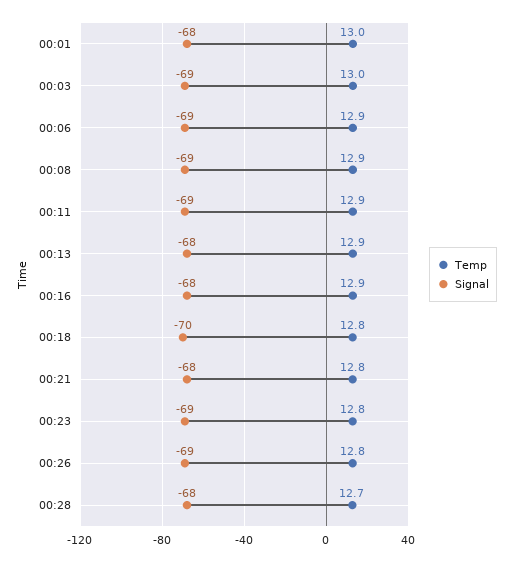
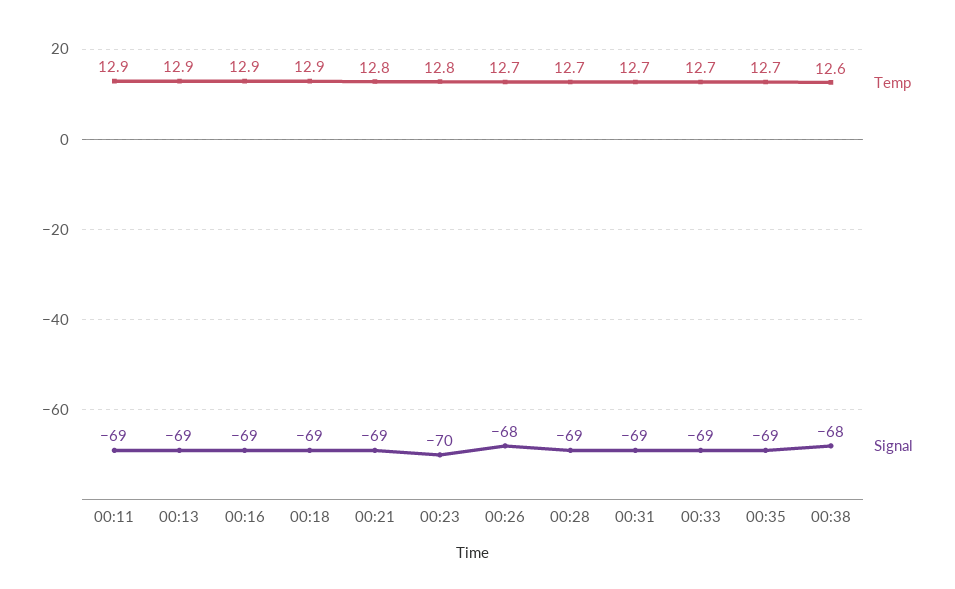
Temp, 00:01: 13 -> none
Signal, 00:01: -68 -> none
Temp, 00:03: 13 -> none
Signal, 00:03: -69 -> none
Temp, 00:06: 12.9 -> none
Signal, 00:06: -69 -> none
Temp, 00:08: 12.9 -> none
Signal, 00:08: -69 -> none
Signal, 00:13: -68 -> -69
Signal, 00:16: -68 -> -69
Temp, 00:18: 12.8 -> 12.9
Signal, 00:18: -70 -> -69
Signal, 00:21: -68 -> -69
Signal, 00:23: -69 -> -70
Temp, 00:26: 12.8 -> 12.7
Signal, 00:26: -69 -> -68
Signal, 00:28: -68 -> -69
Temp, 00:31: none -> 12.7
Signal, 00:31: none -> -69
Temp, 00:33: none -> 12.7
Signal, 00:33: none -> -69
Temp, 00:35: none -> 12.7
Signal, 00:35: none -> -69
Temp, 00:38: none -> 12.6
Signal, 00:38: none -> -68

